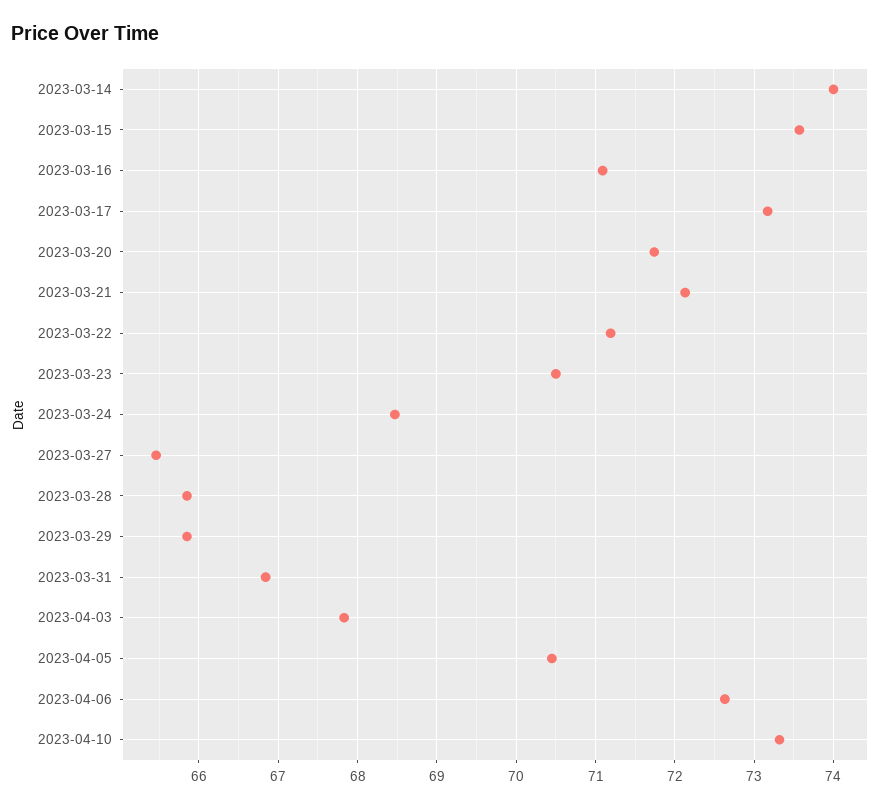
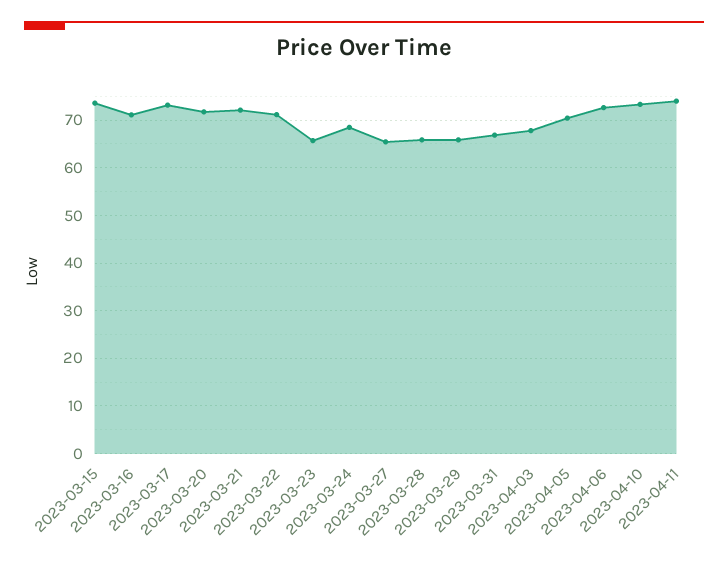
2023-03-14: 74 -> none
2023-03-23: 70.5 -> 66
2023-04-11: none -> 74

